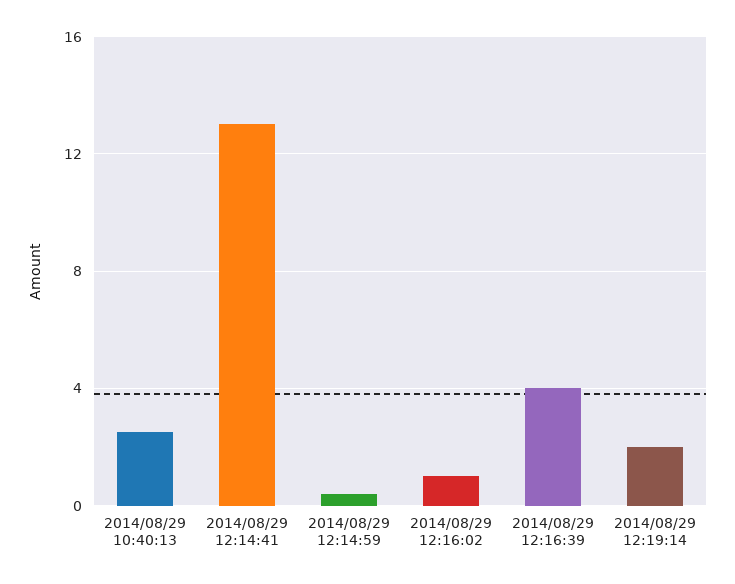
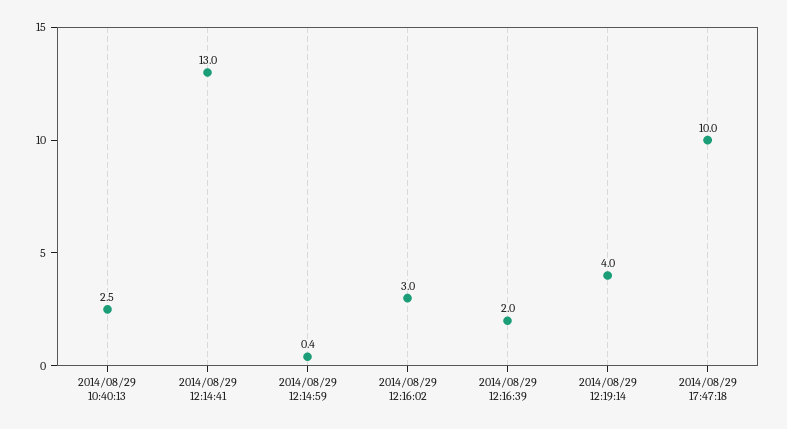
2014/08/29 12:16:02: 1 -> 3
2014/08/29 12:16:39: 4 -> 2
2014/08/29 12:19:14: 2 -> 4
2014/08/29 17:47:18: none -> 10

